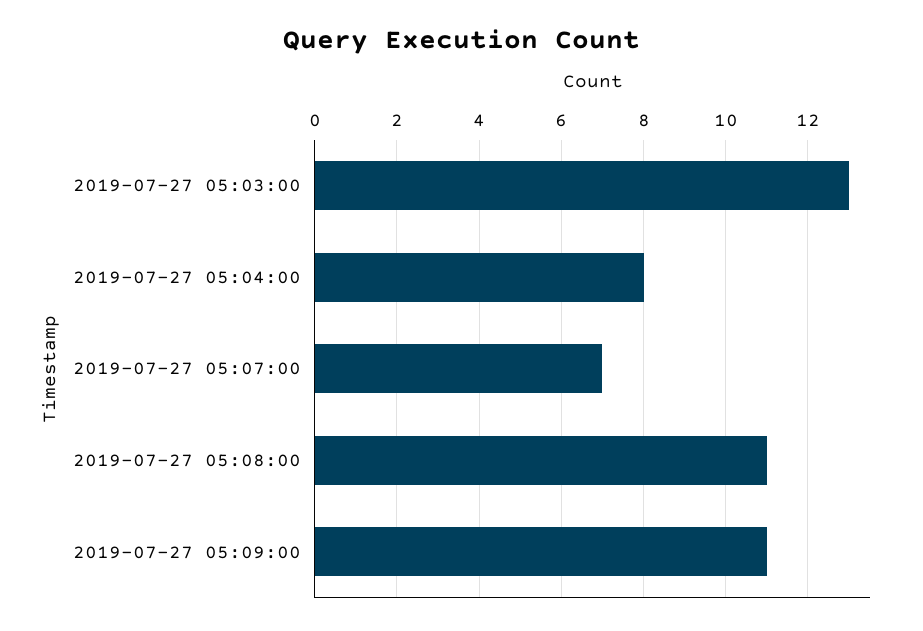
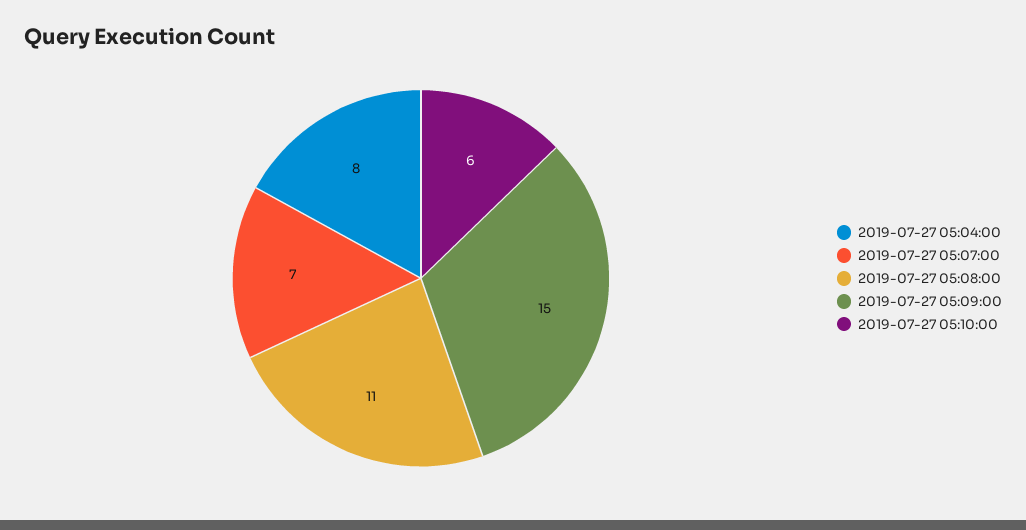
2019-07-27 05:03:00: 13 -> none
2019-07-27 05:09:00: 11 -> 15
2019-07-27 05:10:00: none -> 6

